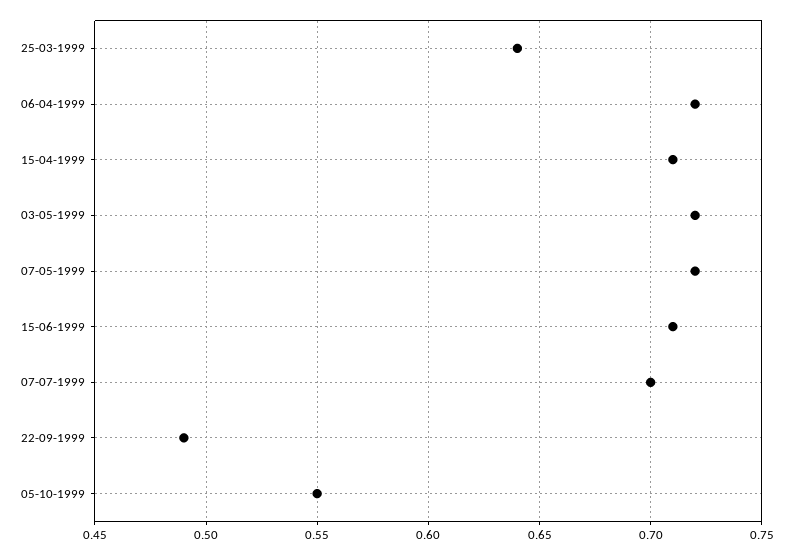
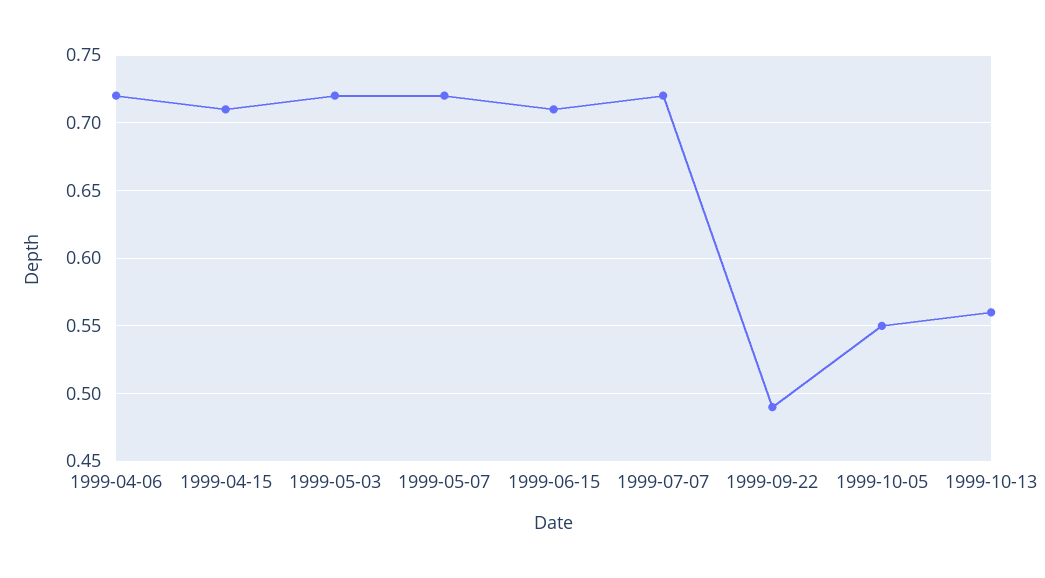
25-03-1999: 0.64 -> none
07-07-1999: 0.7 -> 0.72
1999-10-13: none -> 0.56

